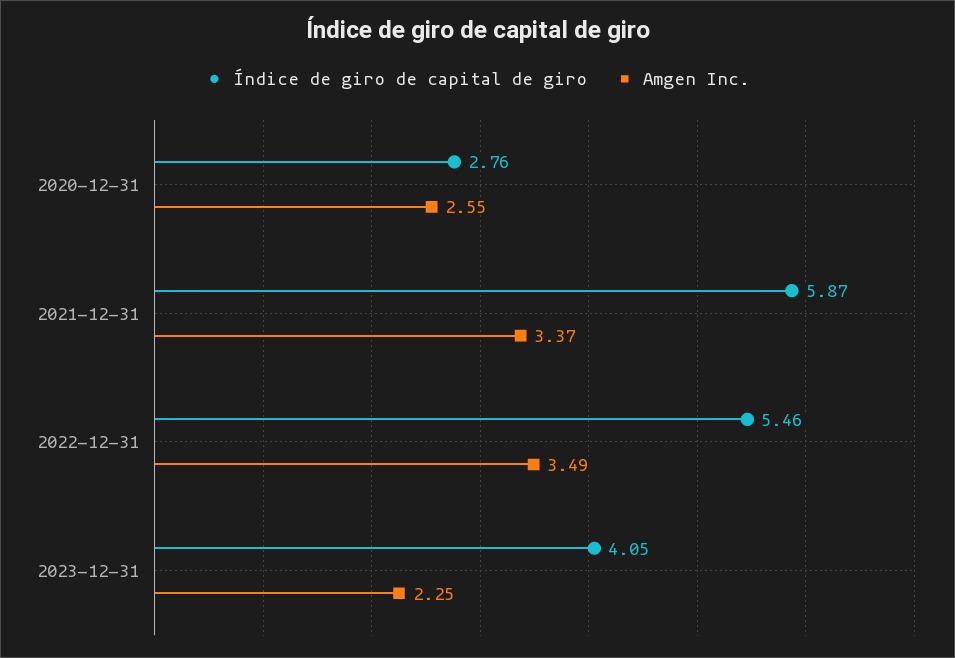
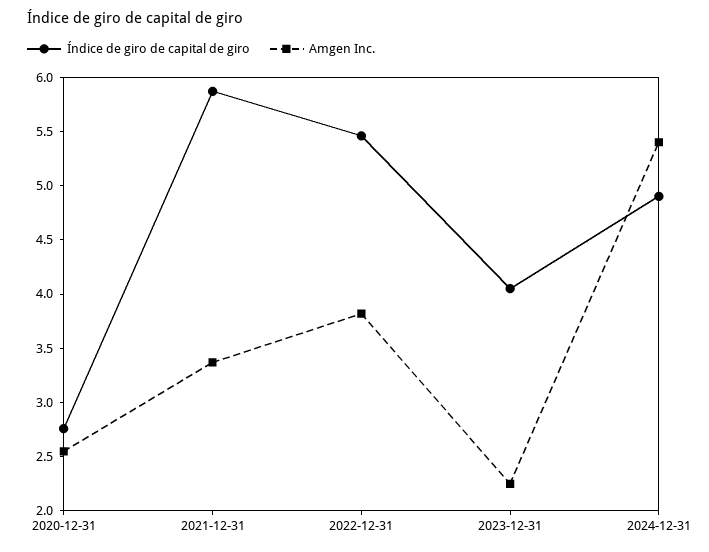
Amgen Inc., 2022-12-31: 3.49 -> 3.8
Índice de giro de capital de giro, 2024-12-31: none -> 4.9
Amgen Inc., 2024-12-31: none -> 5.4

